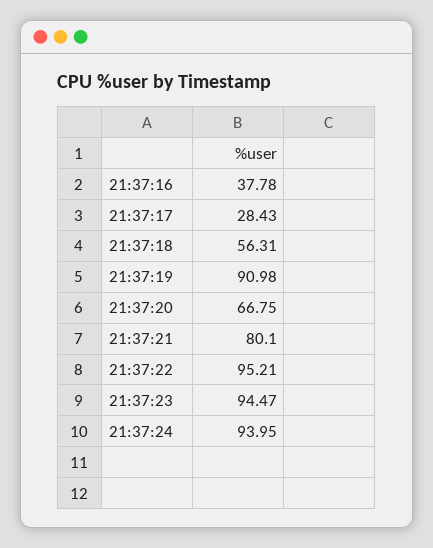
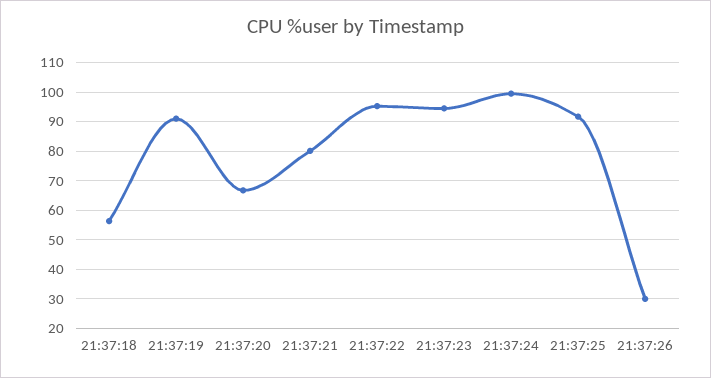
21:37:16: 37.78 -> none
21:37:17: 28.43 -> none
21:37:24: 93.95 -> 100
21:37:25: none -> 92.5
21:37:26: none -> 30

